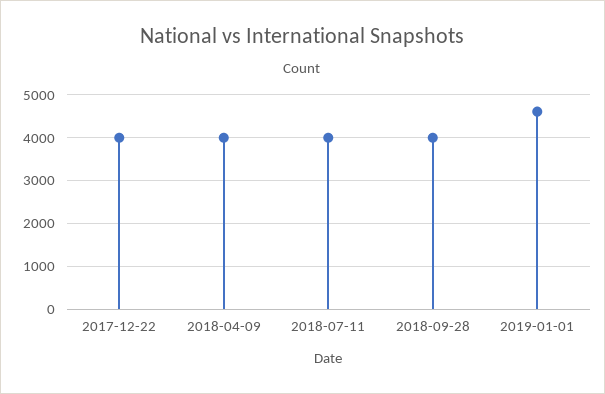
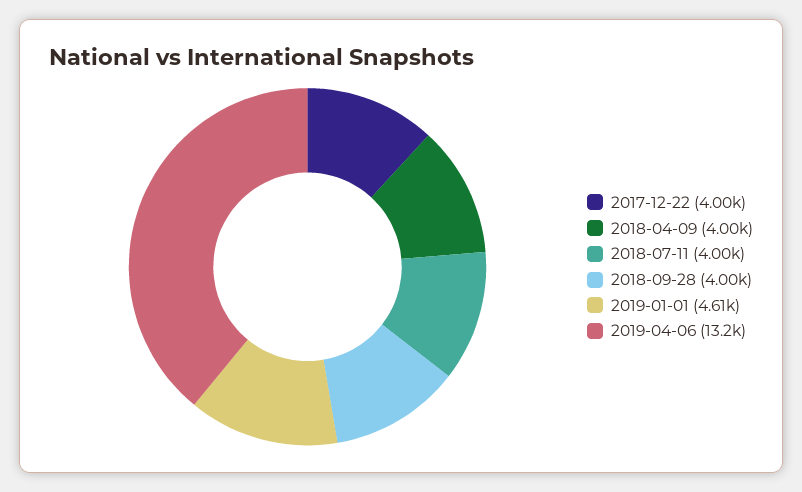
2019-04-06: none -> 13200

